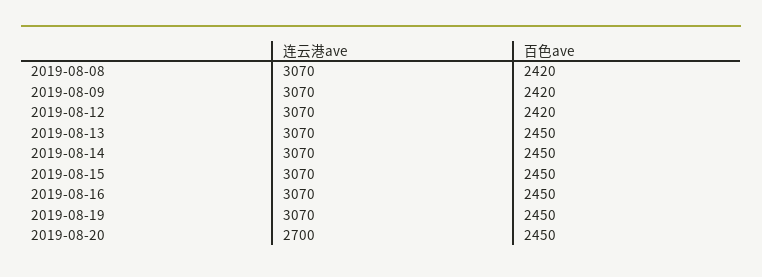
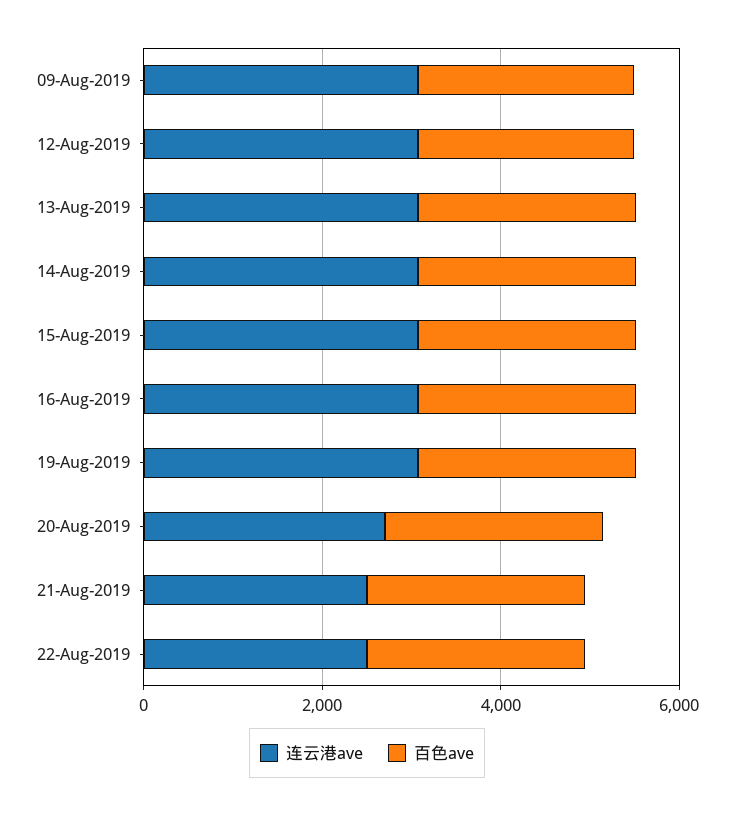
连云港ave, 2019-08-08: 3070 -> none
百色ave, 2019-08-08: 2420 -> none
连云港ave, 21-Aug-2019: none -> 2500
百色ave, 21-Aug-2019: none -> 2500
连云港ave, 22-Aug-2019: none -> 2500
百色ave, 22-Aug-2019: none -> 2500

